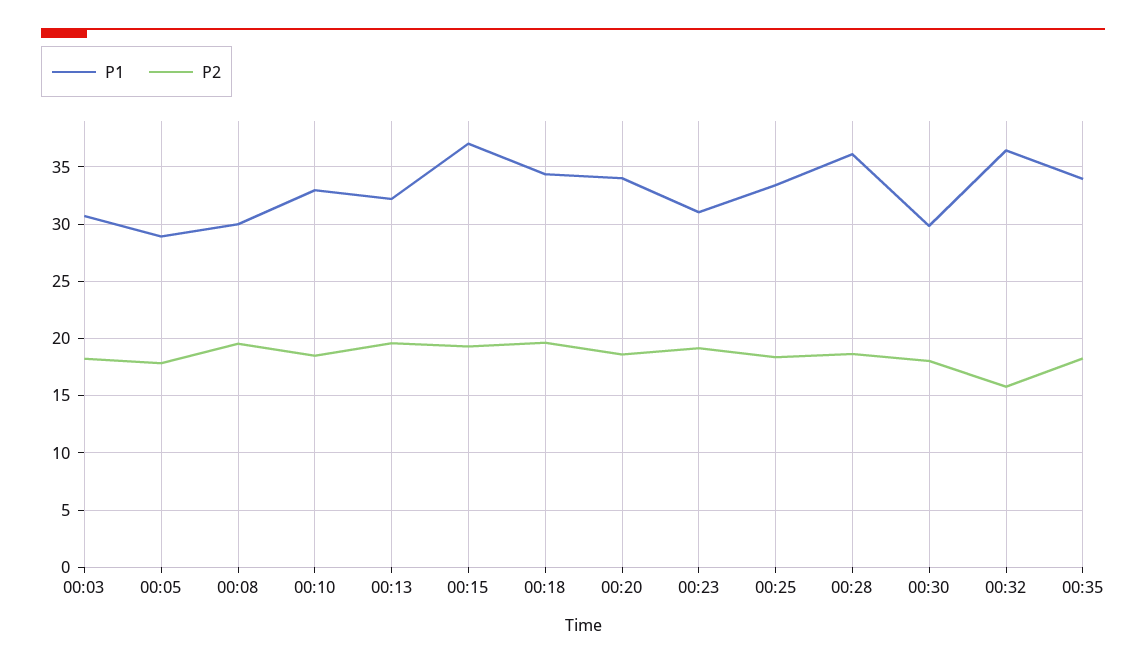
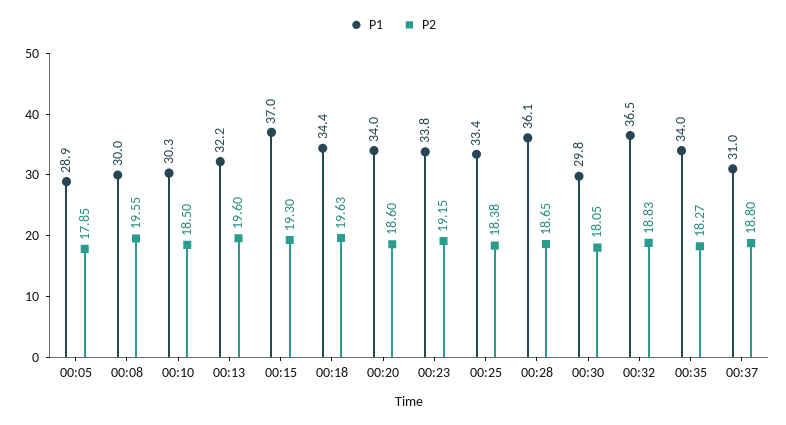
P1, 00:03: 31 -> none
P2, 00:03: 18 -> none
P1, 00:10: 33 -> 30.3
P1, 00:23: 31 -> 33.8
P2, 00:32: 16 -> 18.83
P1, 00:37: none -> 31
P2, 00:37: none -> 18.8

